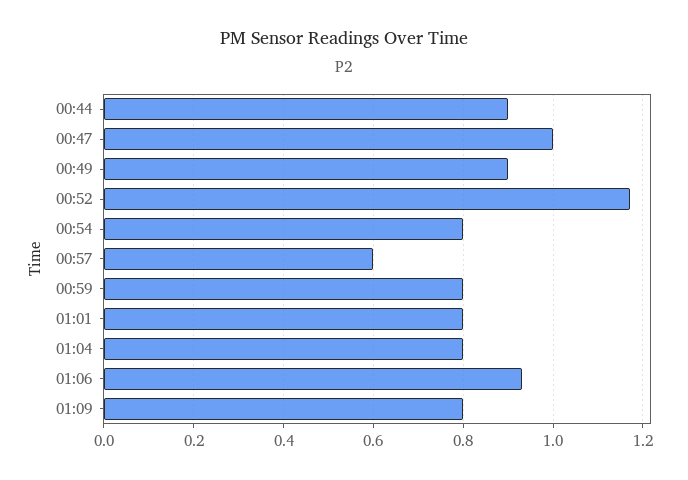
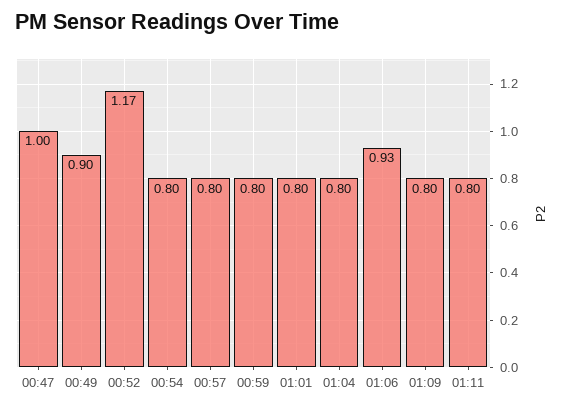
00:44: 0.9 -> none
00:57: 0.6 -> 0.8
01:11: none -> 0.8

